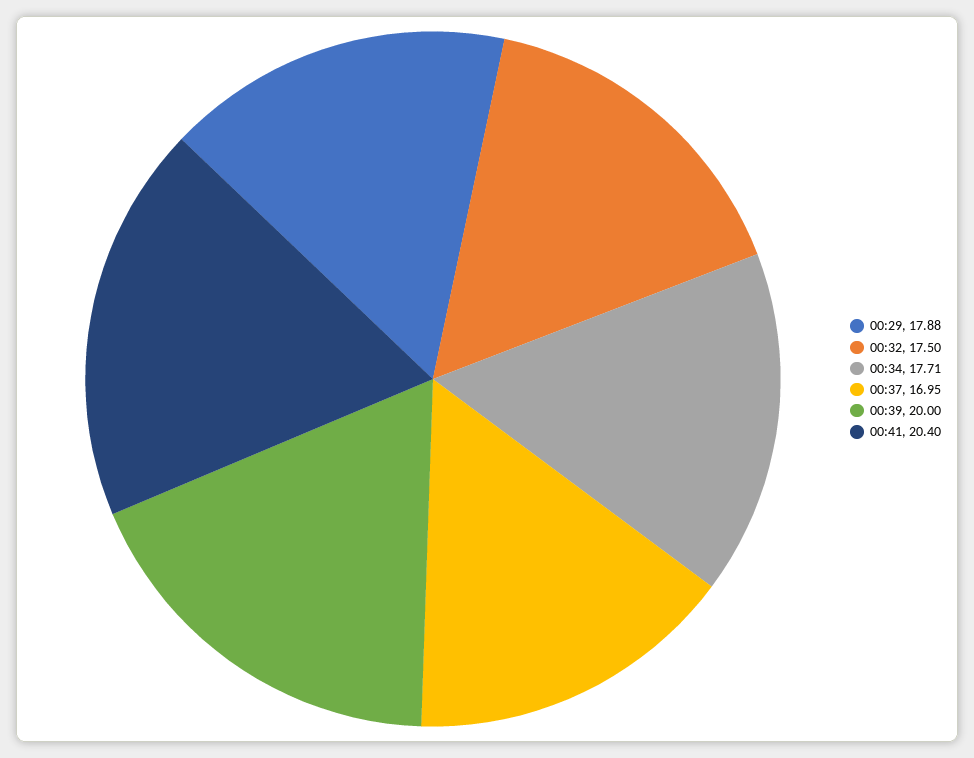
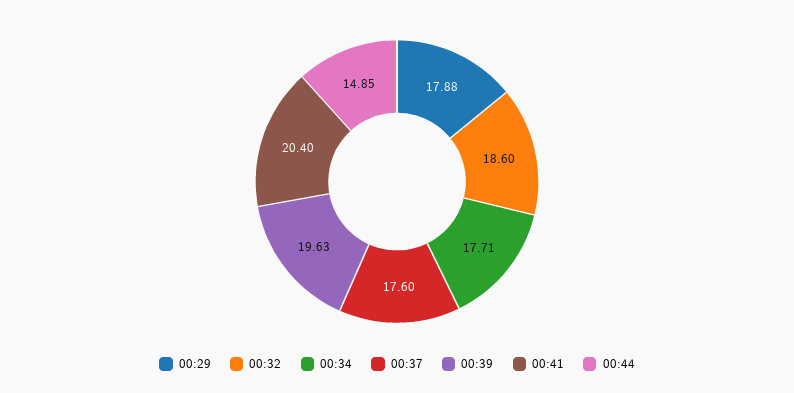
00:32: 17.5 -> 18.6
00:37: 16.95 -> 17.6
00:39: 20 -> 19.63
00:44: none -> 14.85

